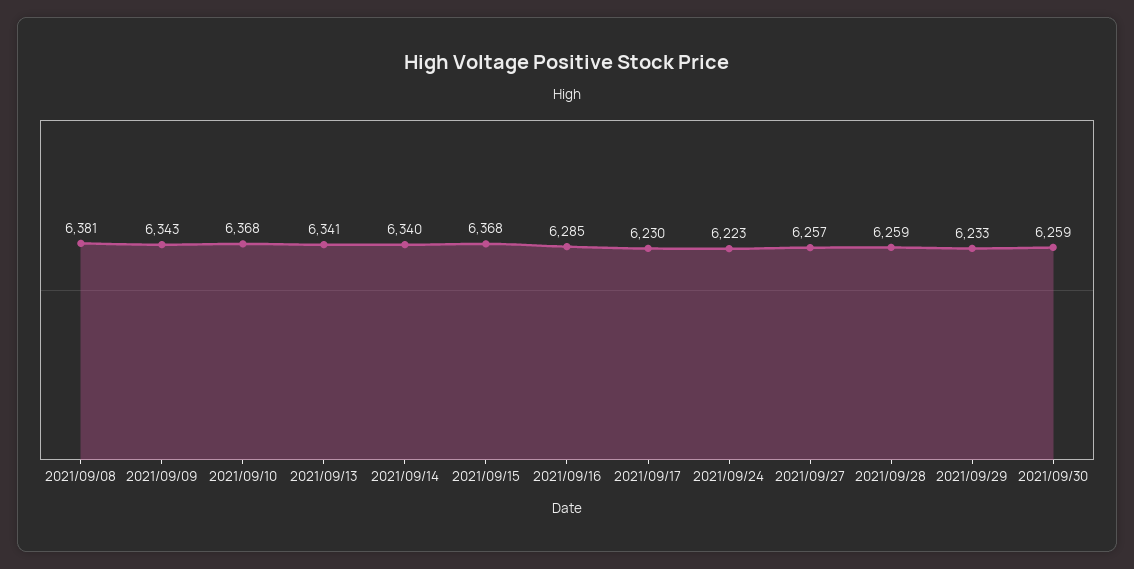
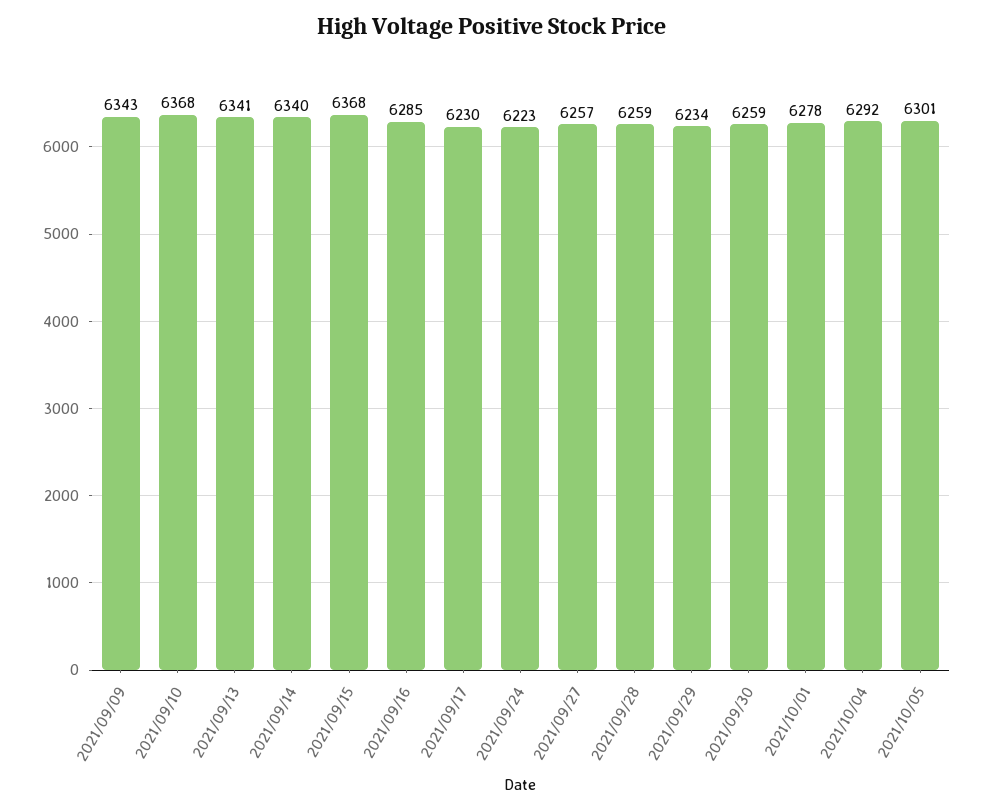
2021/09/08: 6381 -> none
2021/09/29: 6233 -> 6234
2021/10/01: none -> 6278
2021/10/04: none -> 6292
2021/10/05: none -> 6301

